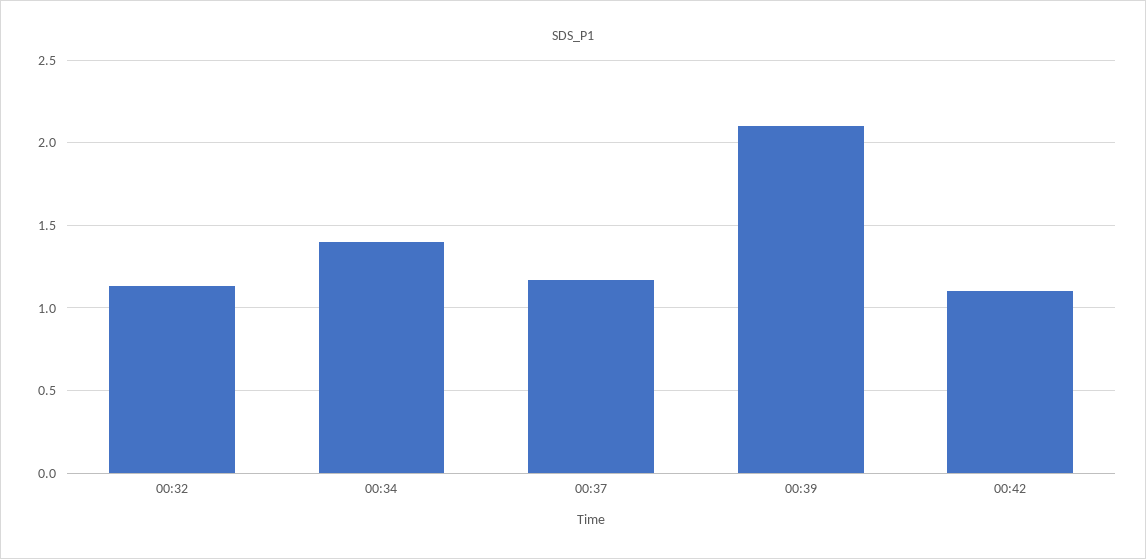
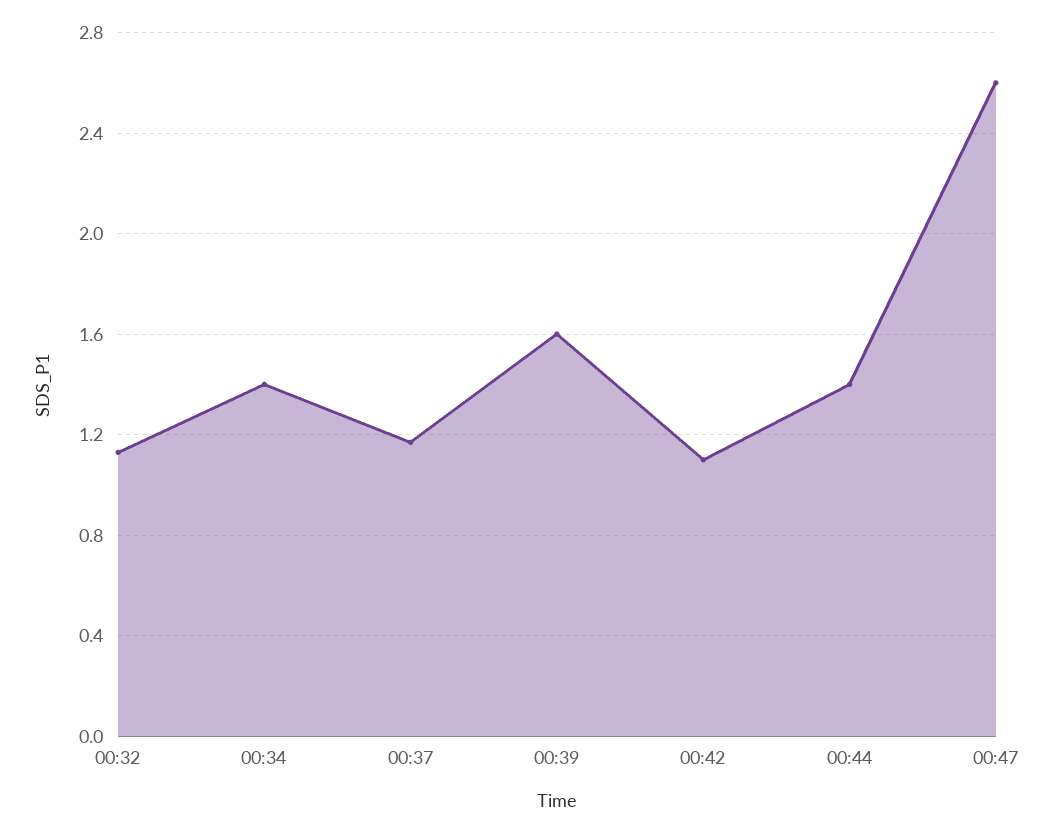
00:39: 2.1 -> 1.6
00:44: none -> 1.4
00:47: none -> 2.6

